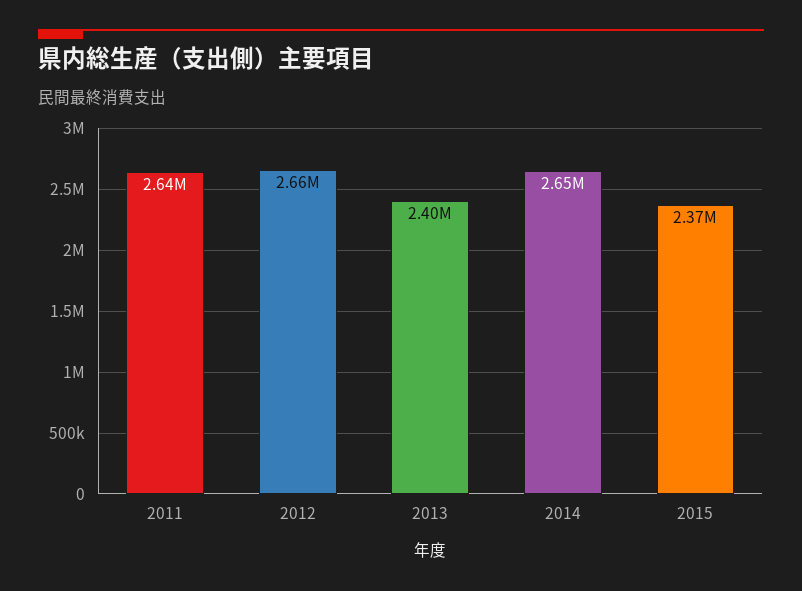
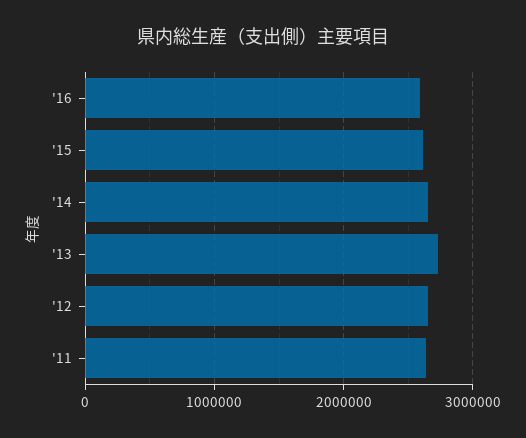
2013: 2400000 -> 2700000
2015: 2370000 -> 2600000
'16: none -> 2600000

